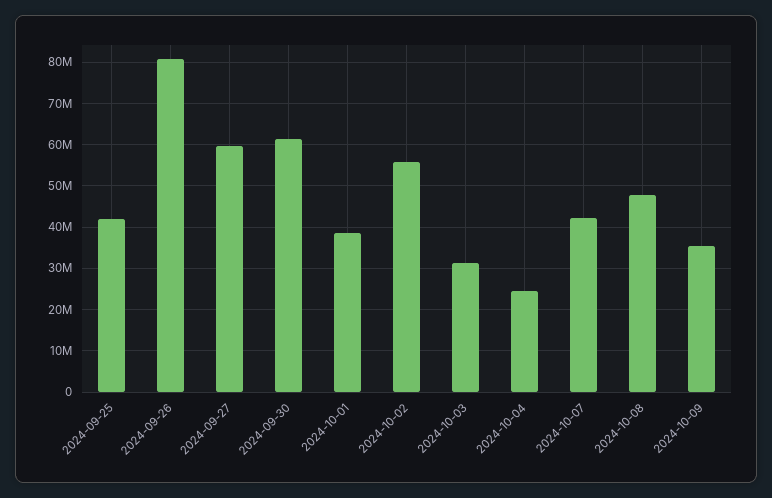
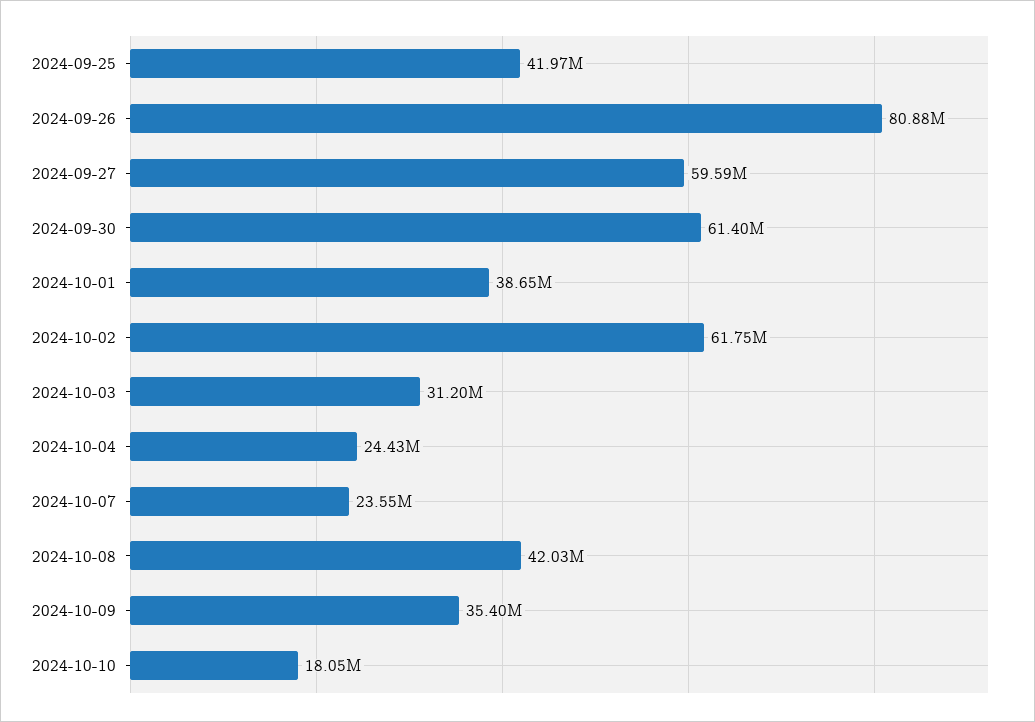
2024-10-02: 56000000 -> 61750000
2024-10-07: 42000000 -> 23550000
2024-10-08: 48000000 -> 42030000
2024-10-10: none -> 18050000

